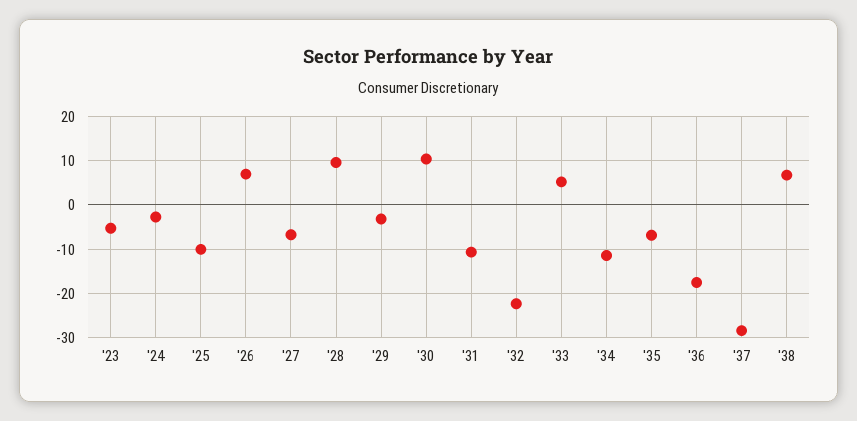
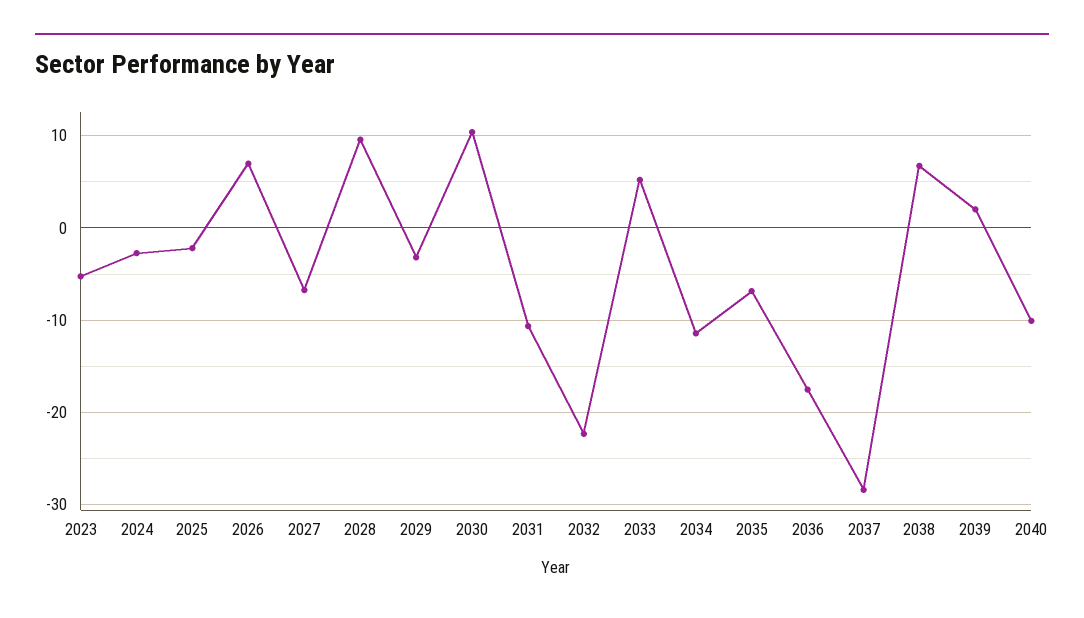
'25: -10 -> -2
2039: none -> 2
2040: none -> -10

